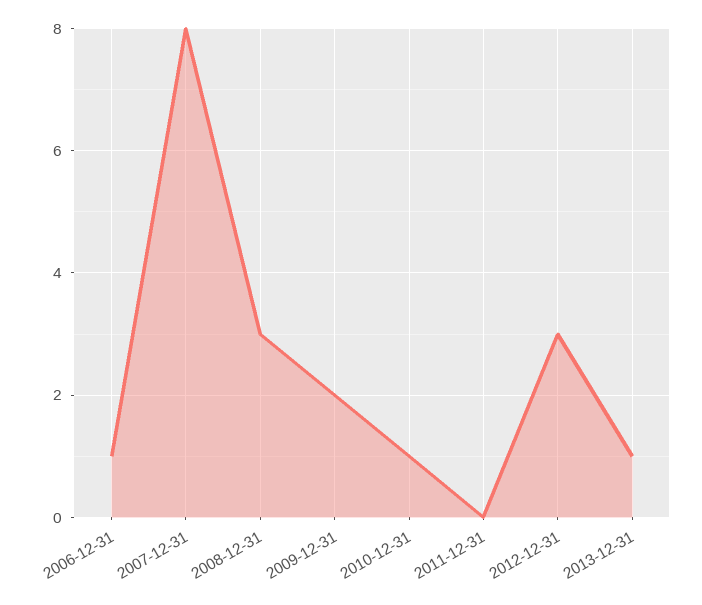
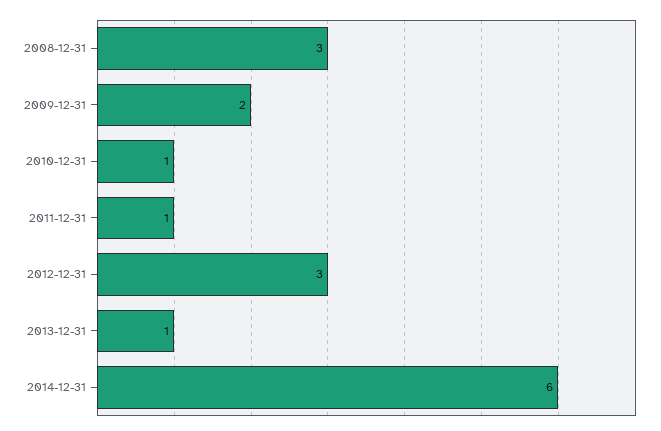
2006-12-31: 1 -> none
2007-12-31: 8 -> none
2011-12-31: 0 -> 1
2014-12-31: none -> 6

